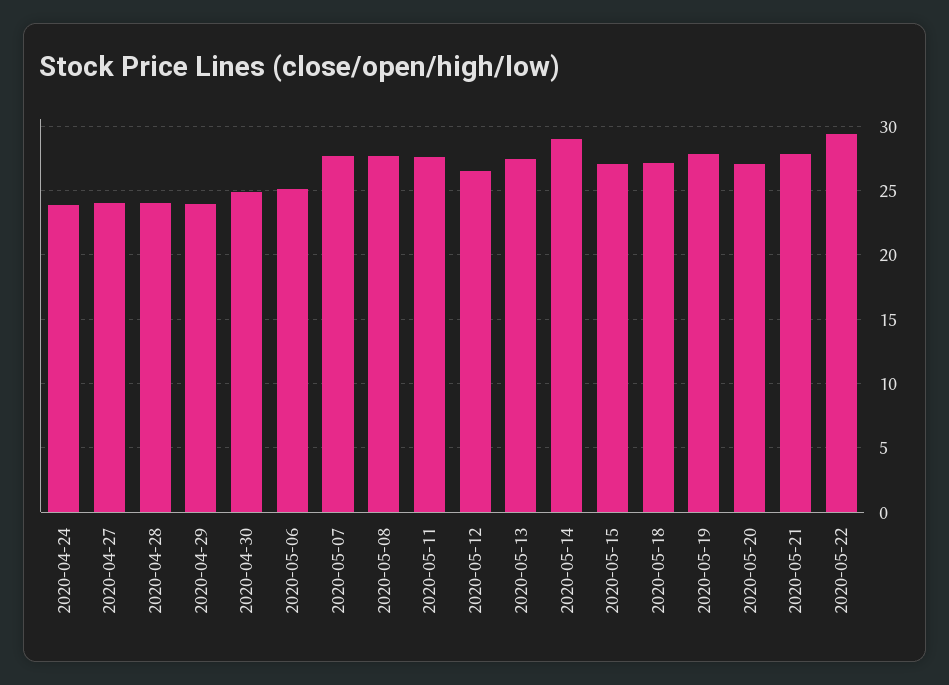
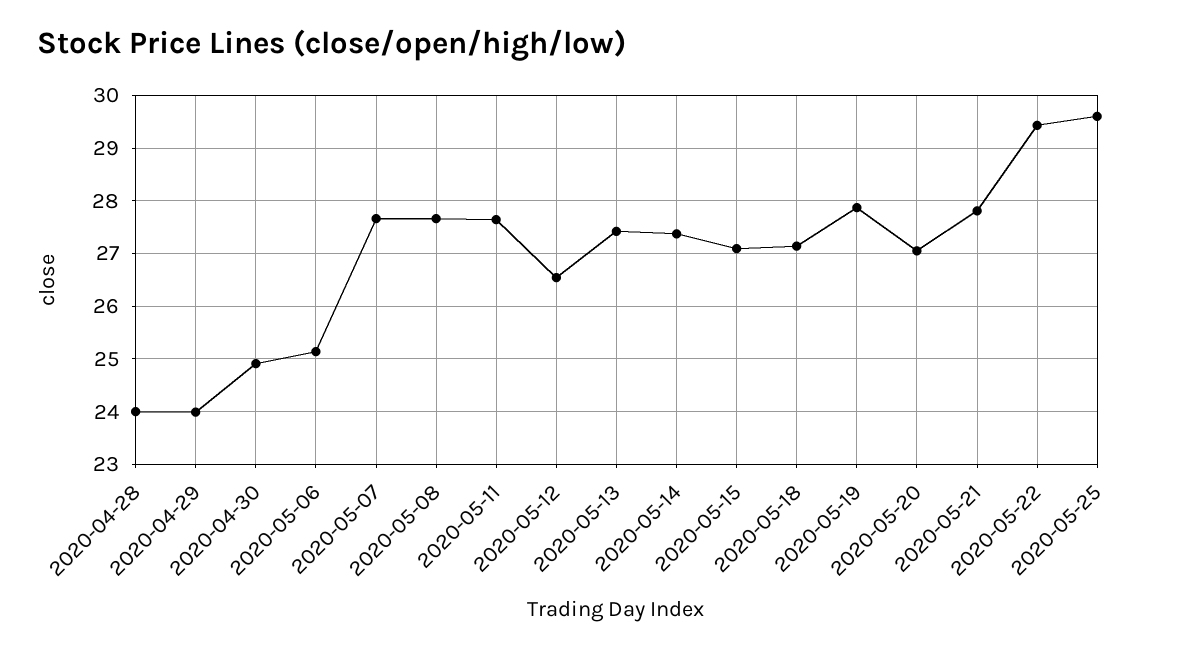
2020-04-24: 24 -> none
2020-04-27: 24 -> none
2020-05-14: 29 -> 27.4
2020-05-25: none -> 29.6

